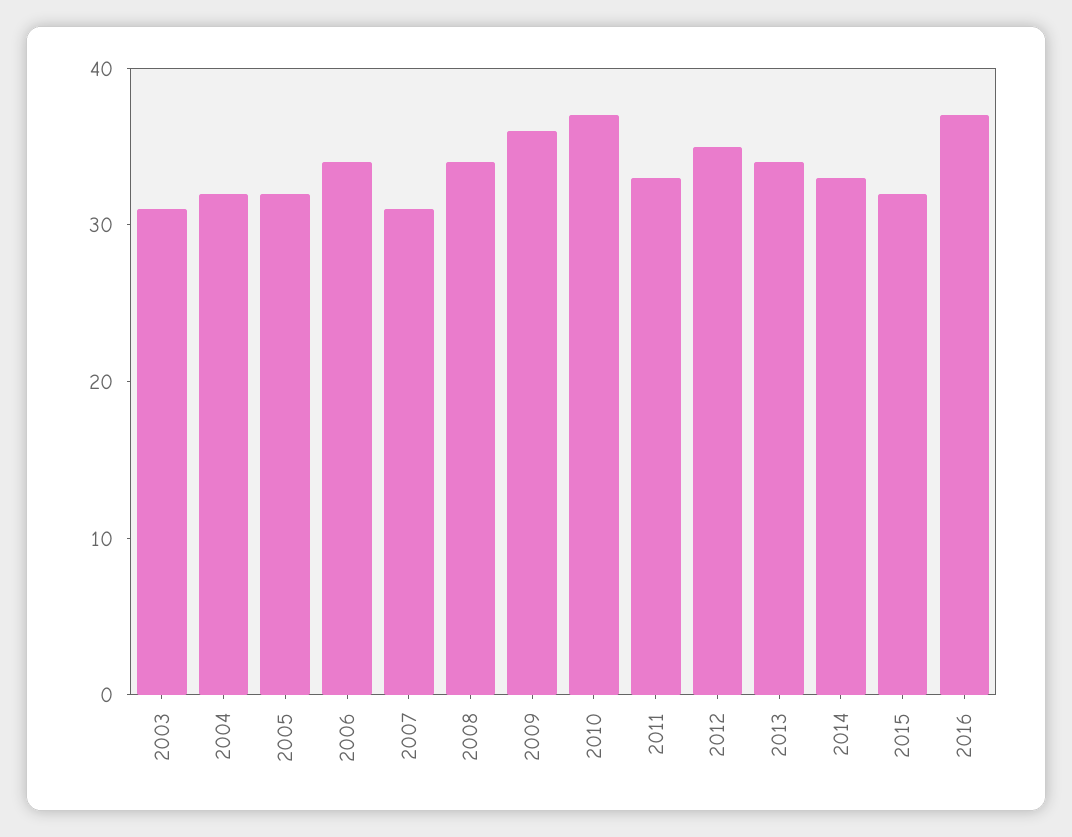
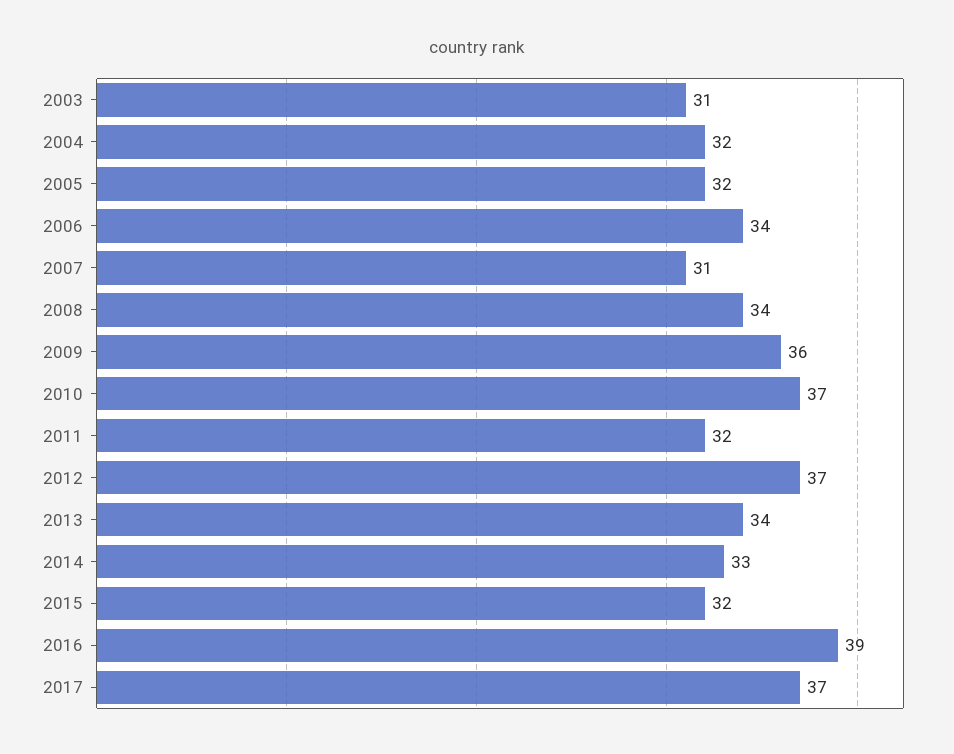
2011: 33 -> 32
2012: 35 -> 37
2016: 37 -> 39
2017: none -> 37

